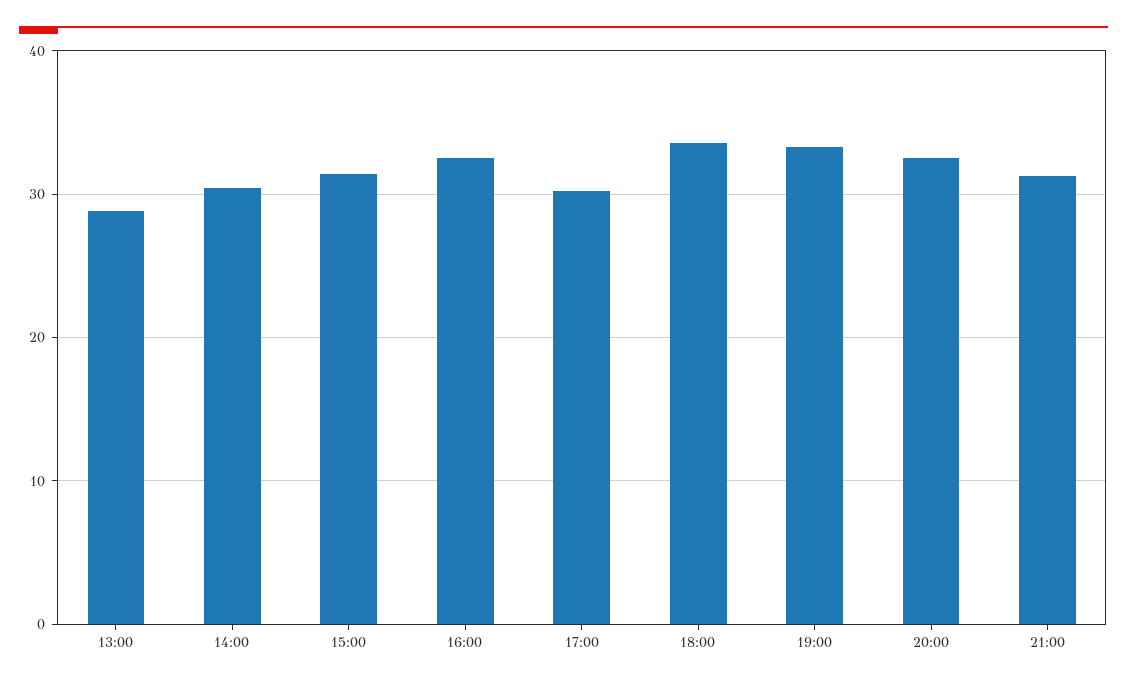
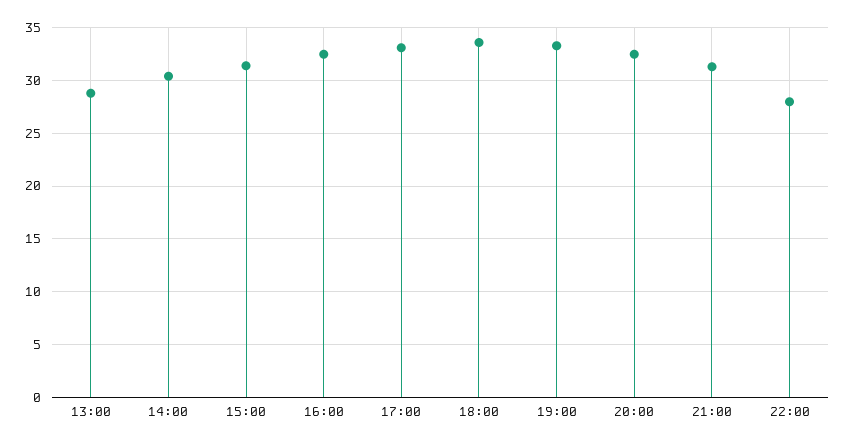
17:00: 30 -> 33
22:00: none -> 28

